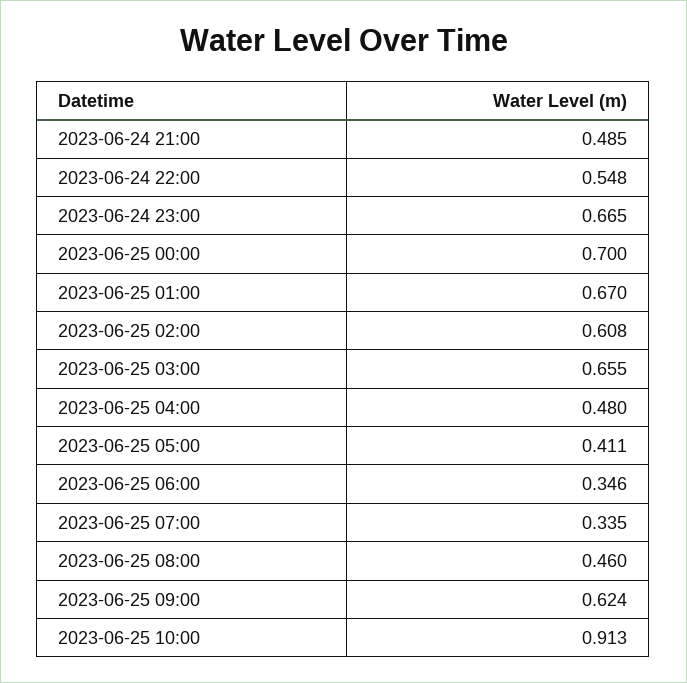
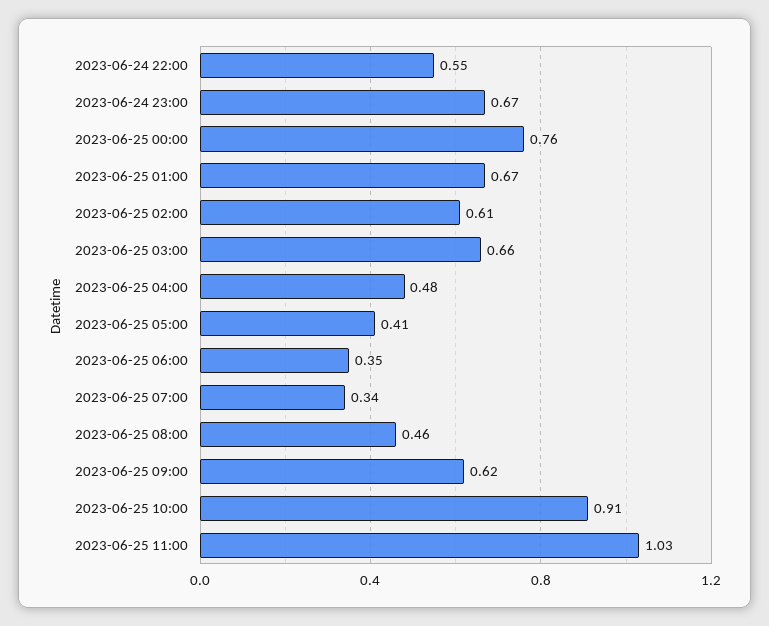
2023-06-24 21:00: 0.485 -> none
2023-06-25 00:00: 0.7 -> 0.76
2023-06-25 11:00: none -> 1.03

